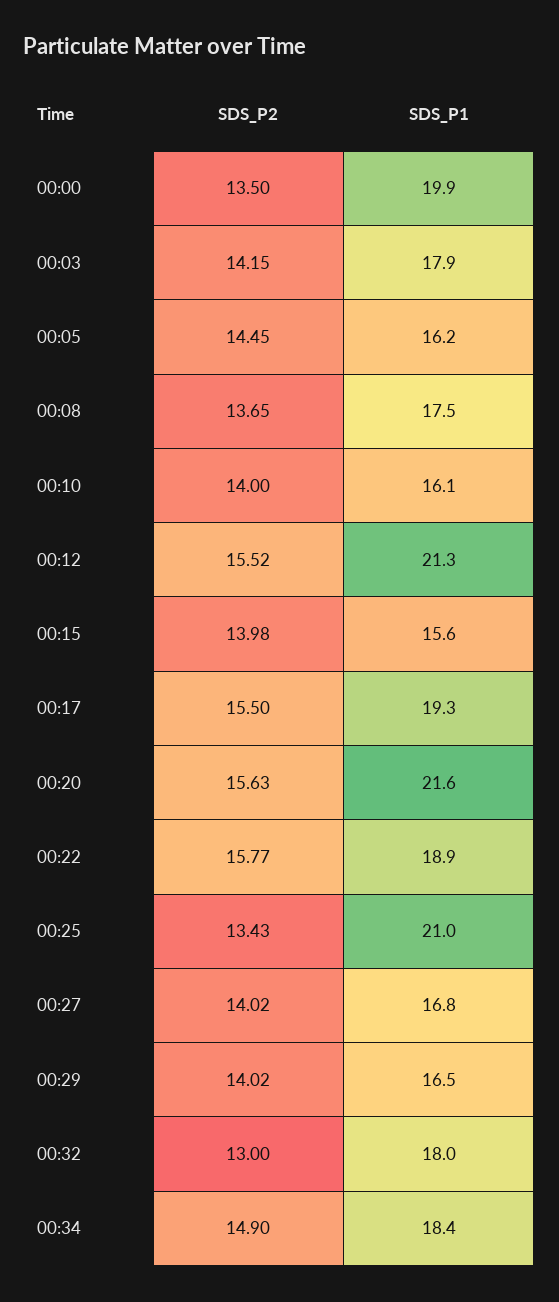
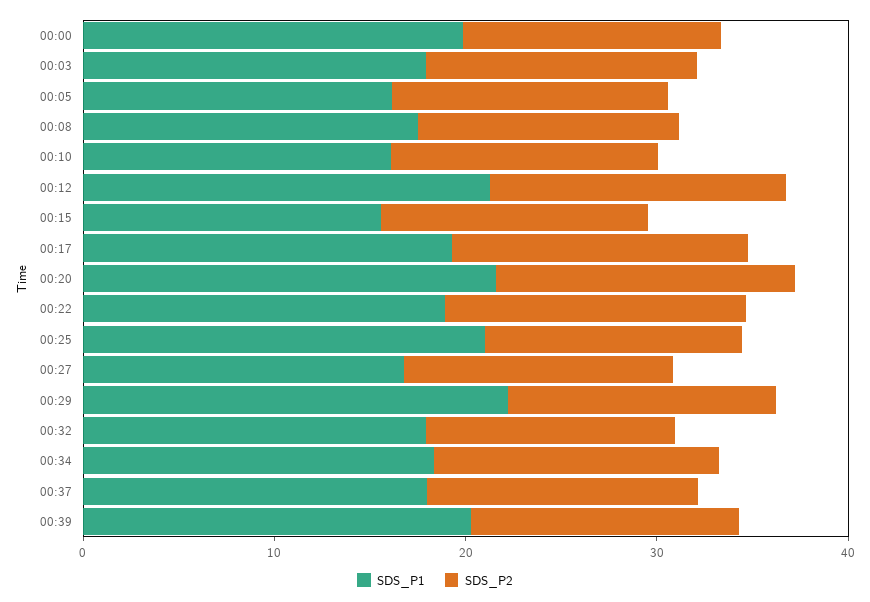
SDS_P1, 00:29: 16.5 -> 22
SDS_P1, 00:37: none -> 18
SDS_P2, 00:37: none -> 14
SDS_P1, 00:39: none -> 20
SDS_P2, 00:39: none -> 14

